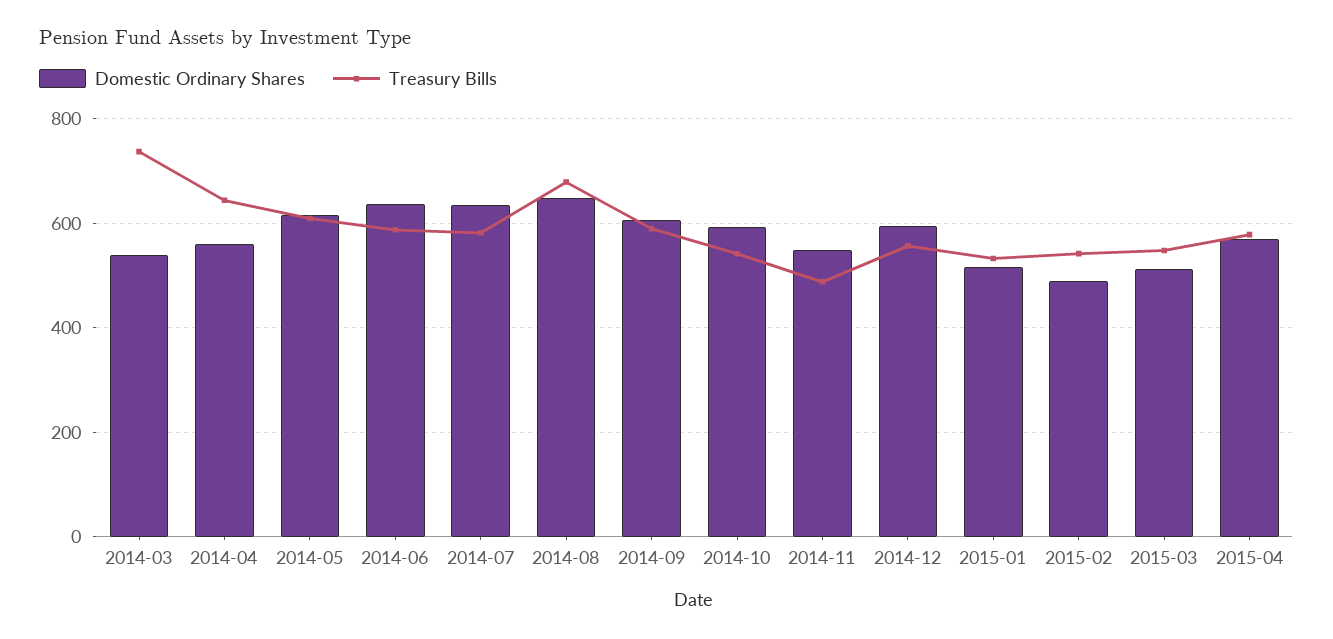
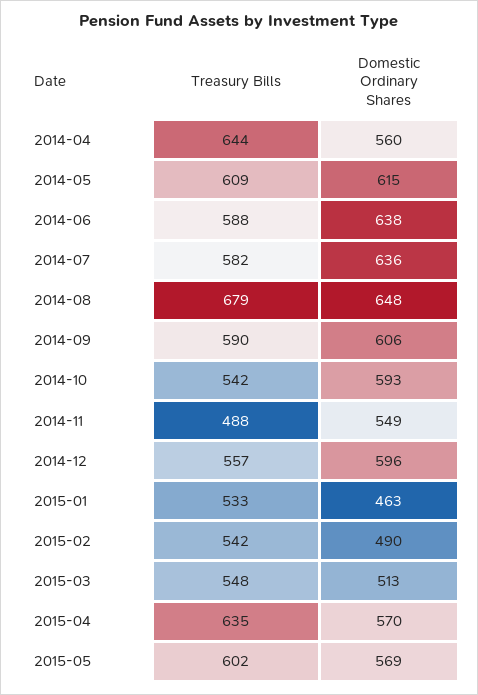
Domestic Ordinary Shares, 2014-03: 540 -> none
Treasury Bills, 2014-03: 740 -> none
Domestic Ordinary Shares, 2015-01: 520 -> 463
Treasury Bills, 2015-04: 580 -> 635
Treasury Bills, 2015-05: none -> 602
Domestic Ordinary Shares, 2015-05: none -> 569

